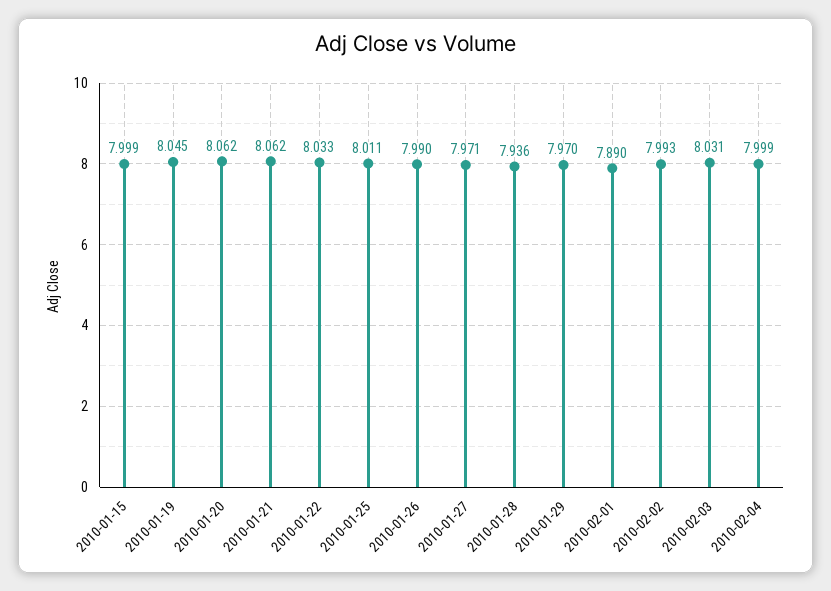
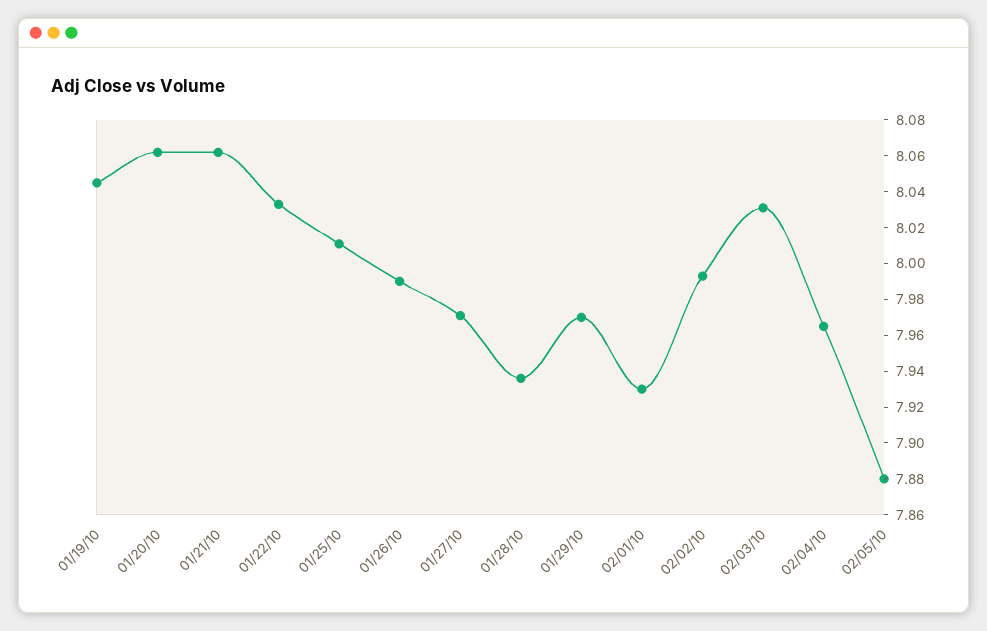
2010-01-15: 7.999 -> none
2010-02-01: 7.89 -> 7.93
2010-02-04: 7.999 -> 7.965
02/05/10: none -> 7.88

